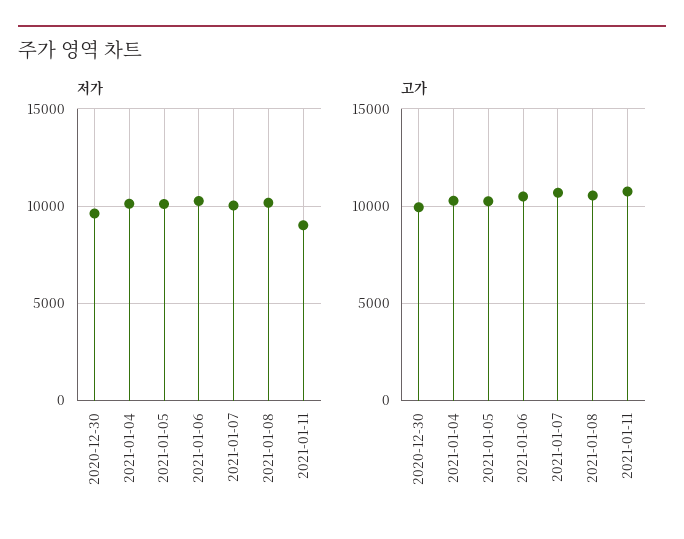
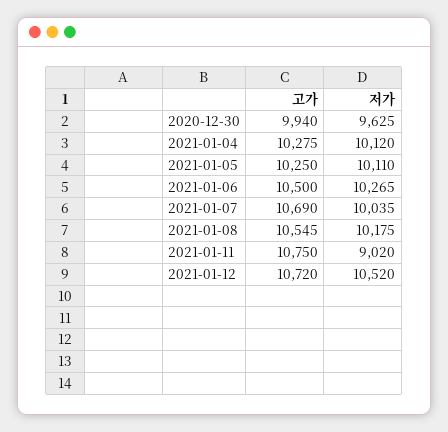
고가, 2021-01-12: none -> 10720
저가, 2021-01-12: none -> 10520

